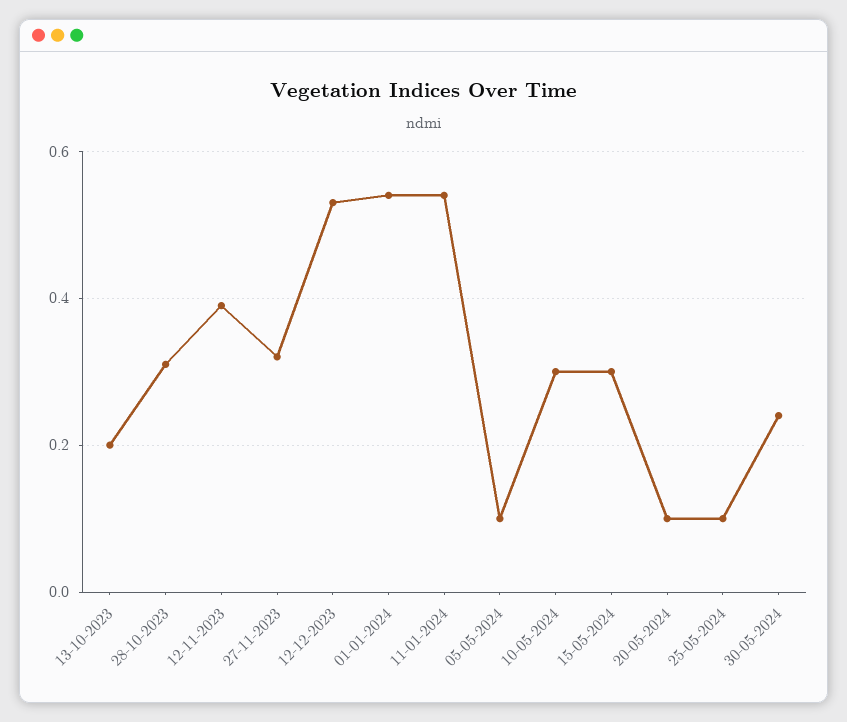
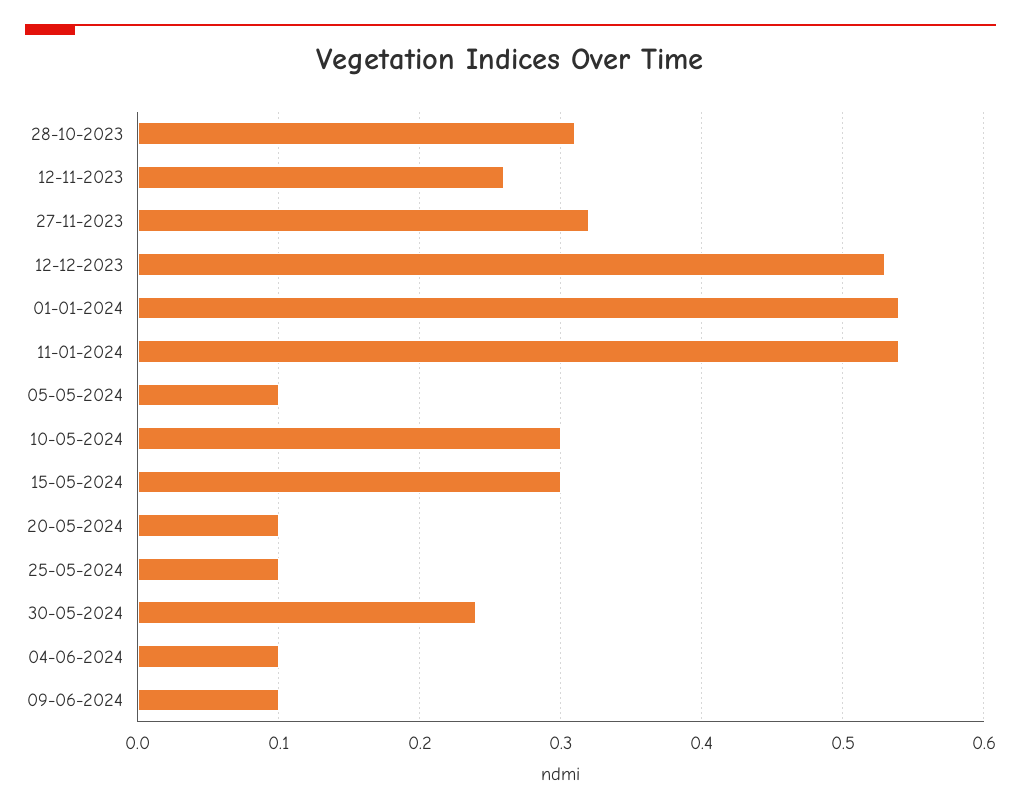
13-10-2023: 0.2 -> none
12-11-2023: 0.4 -> 0.26
04-06-2024: none -> 0.1
09-06-2024: none -> 0.1

